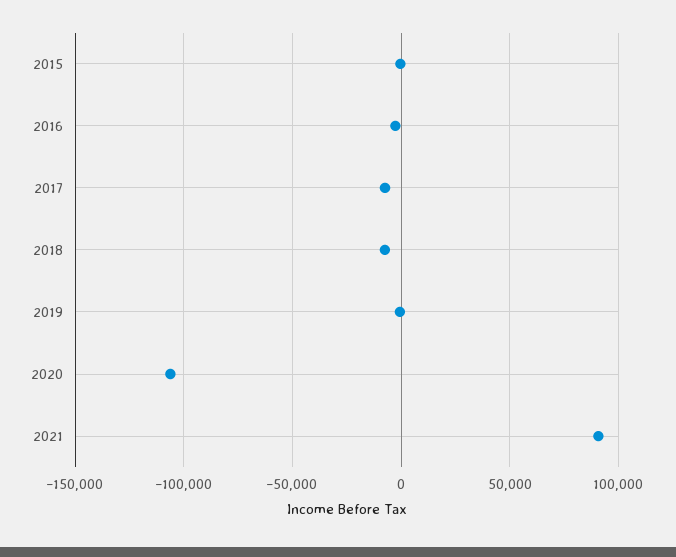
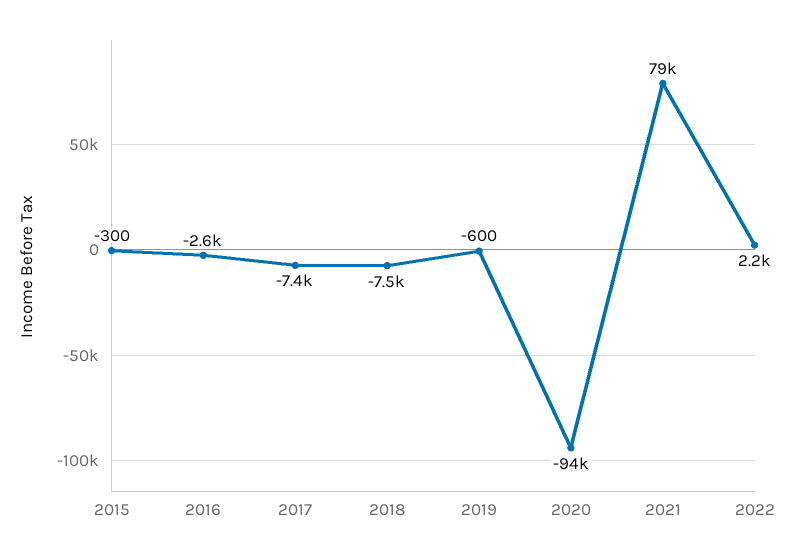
2020: -105000 -> -94000
2021: 90000 -> 79000
2022: none -> 2200

